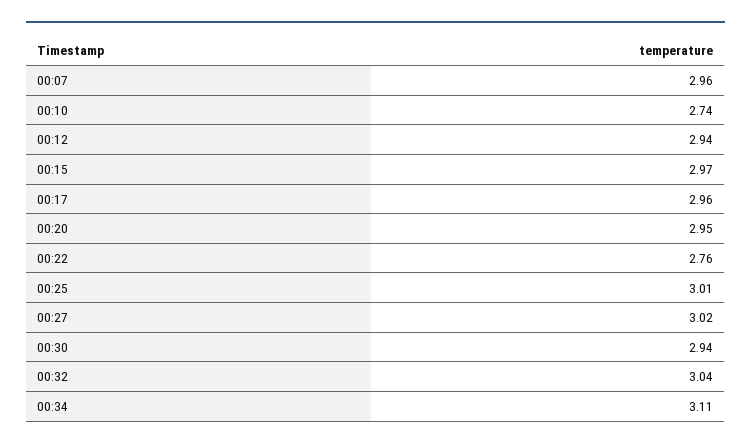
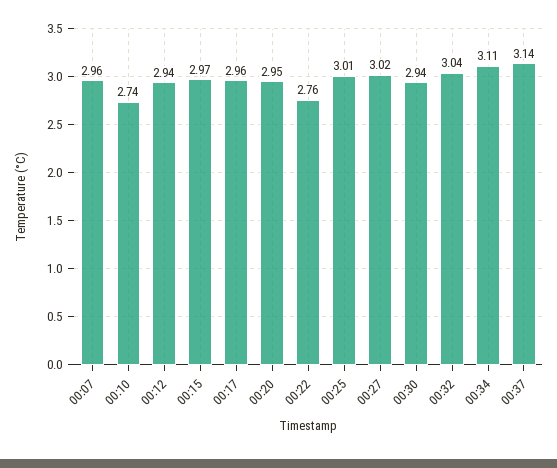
00:37: none -> 3.14

